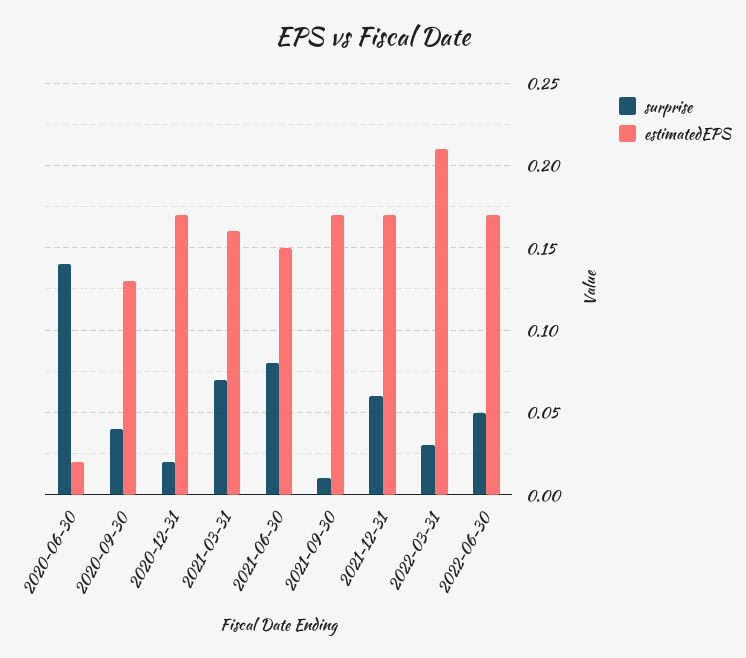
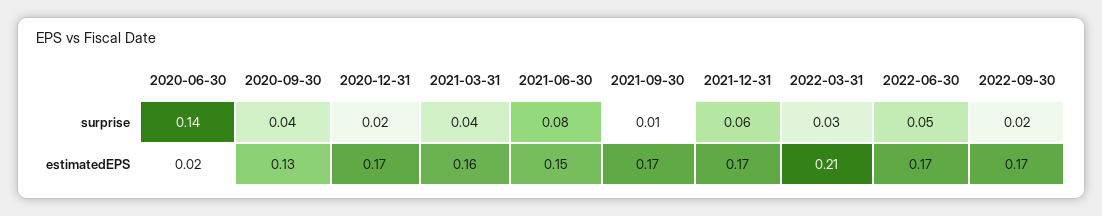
surprise, 2021-03-31: 0.07 -> 0.04
surprise, 2022-09-30: none -> 0.02
estimatedEPS, 2022-09-30: none -> 0.17

